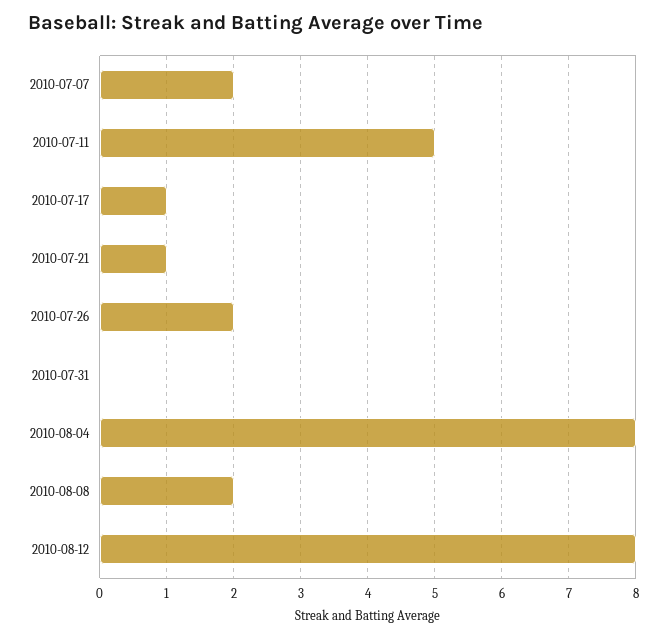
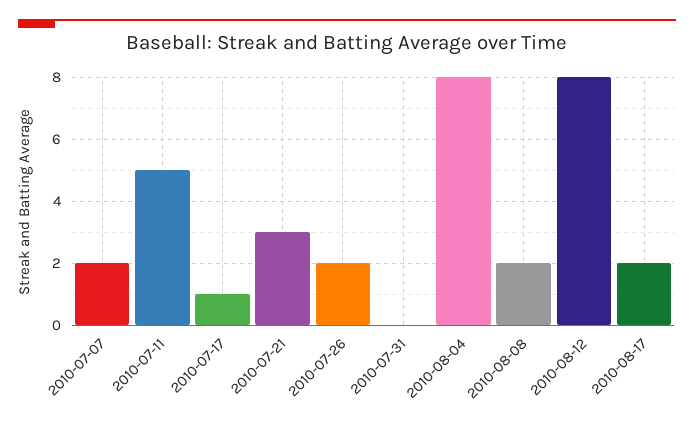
2010-07-21: 1 -> 3
2010-08-17: none -> 2

